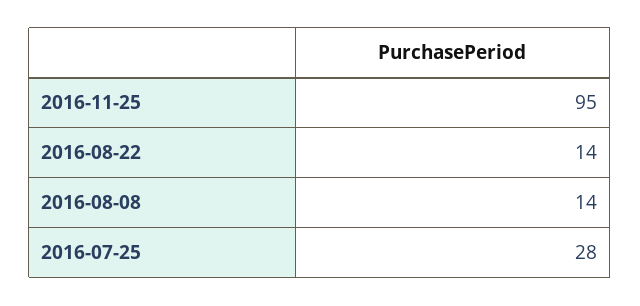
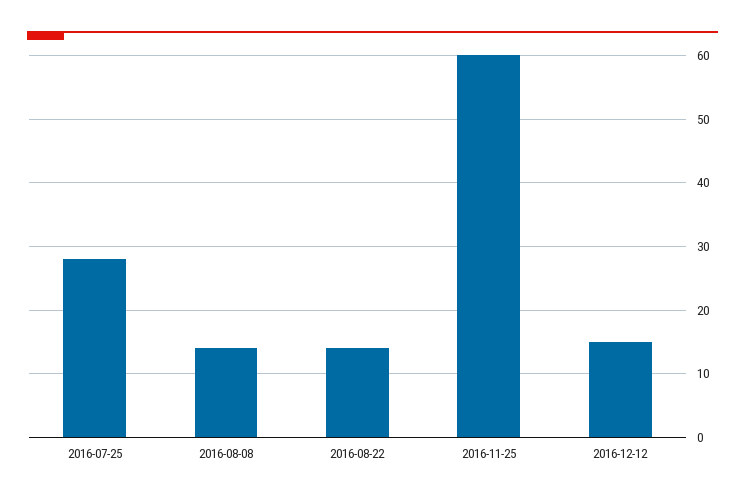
2016-11-25: 95 -> 60
2016-12-12: none -> 15

